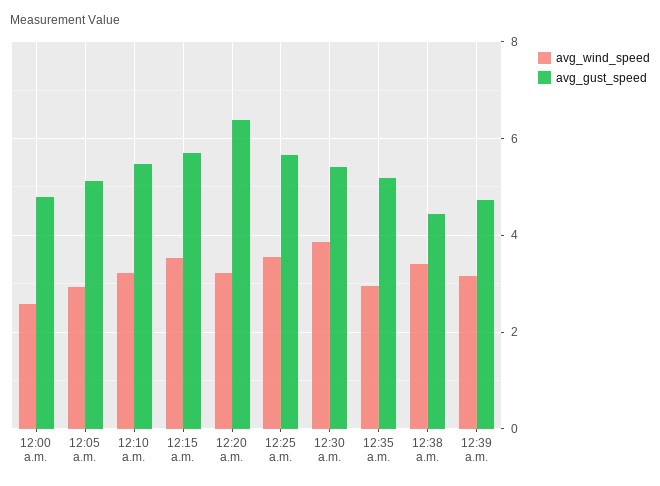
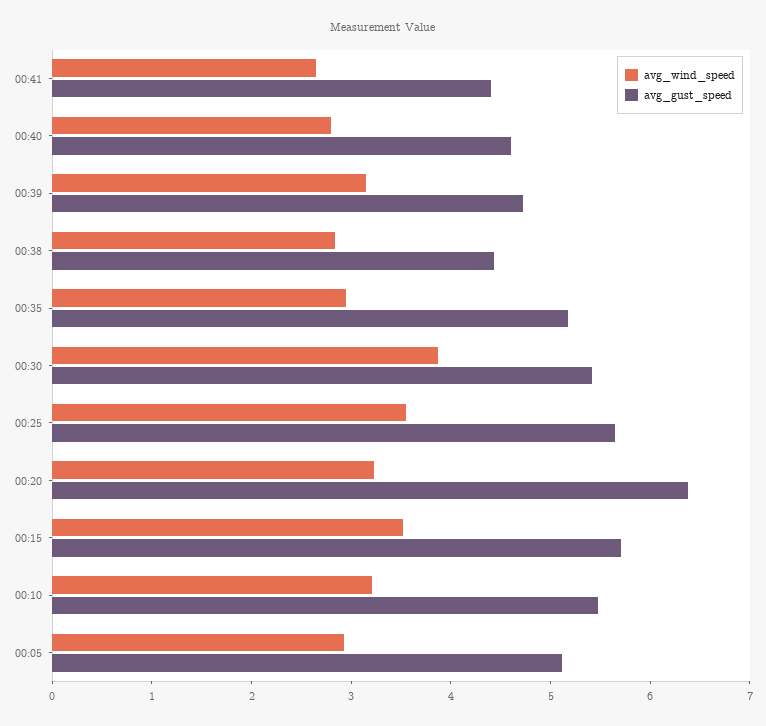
avg_wind_speed, 12:00 a.m.: 2.6 -> none
avg_gust_speed, 12:00 a.m.: 4.8 -> none
avg_wind_speed, 12:38 a.m.: 3.4 -> 2.8
avg_wind_speed, 00:41: none -> 2.6
avg_gust_speed, 00:41: none -> 4.4
avg_wind_speed, 00:40: none -> 2.8
avg_gust_speed, 00:40: none -> 4.6

